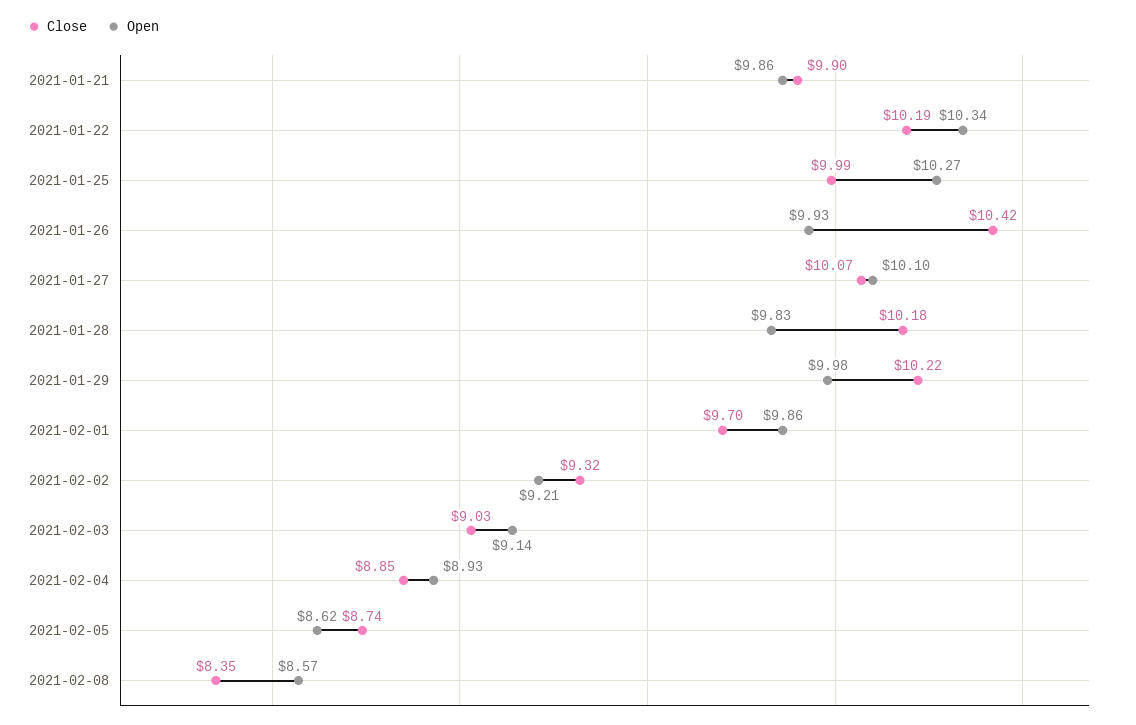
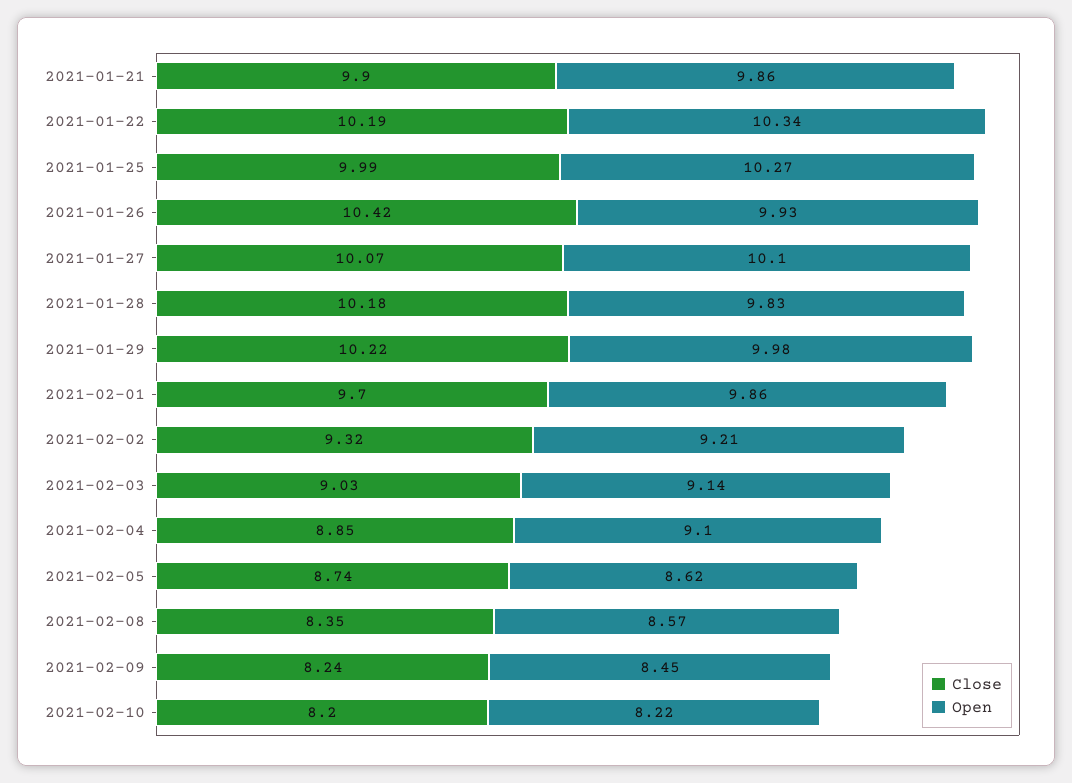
Open, 2021-02-04: 8.93 -> 9.1
Close, 2021-02-09: none -> 8.24
Open, 2021-02-09: none -> 8.45
Close, 2021-02-10: none -> 8.2
Open, 2021-02-10: none -> 8.22

